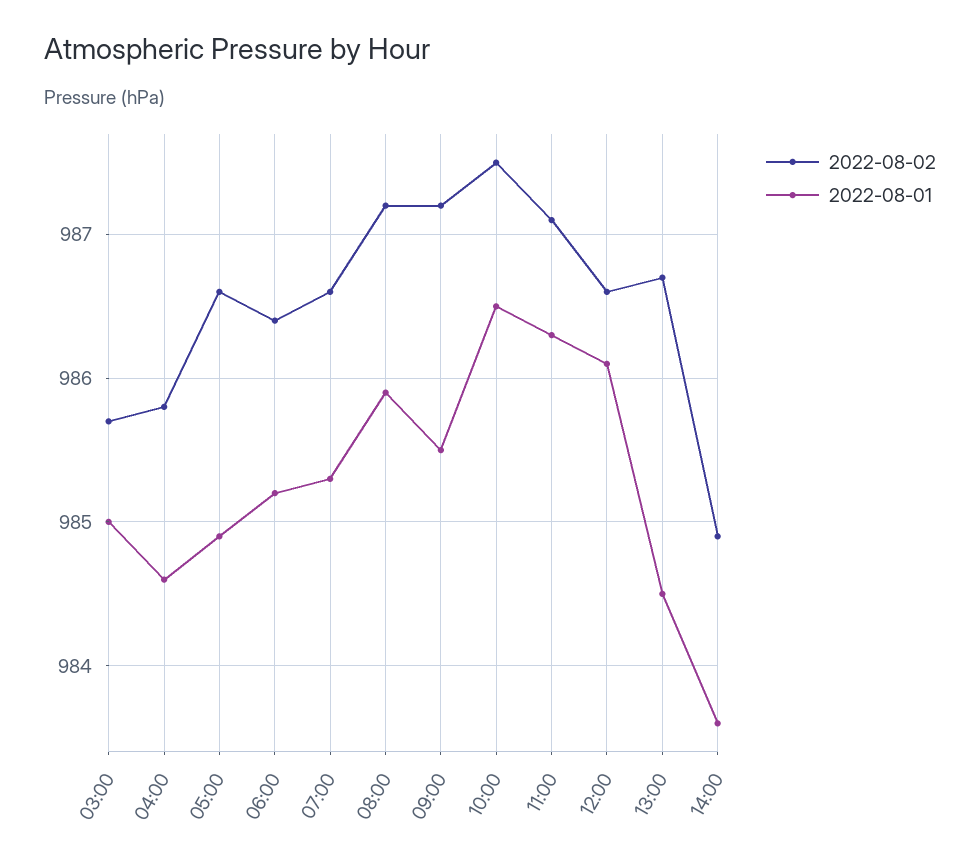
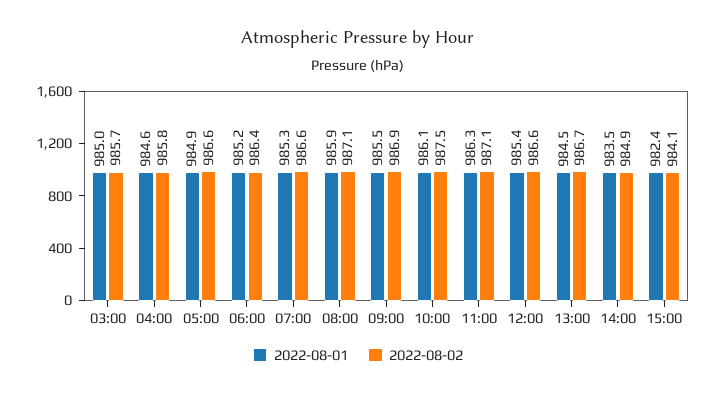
2022-08-02, 08:00: 987.2 -> 987.1
2022-08-02, 09:00: 987.2 -> 986.9
2022-08-01, 10:00: 986.5 -> 986.1
2022-08-01, 12:00: 986.1 -> 985.4
2022-08-01, 14:00: 983.6 -> 983.5
2022-08-01, 15:00: none -> 982.4
2022-08-02, 15:00: none -> 984.1

